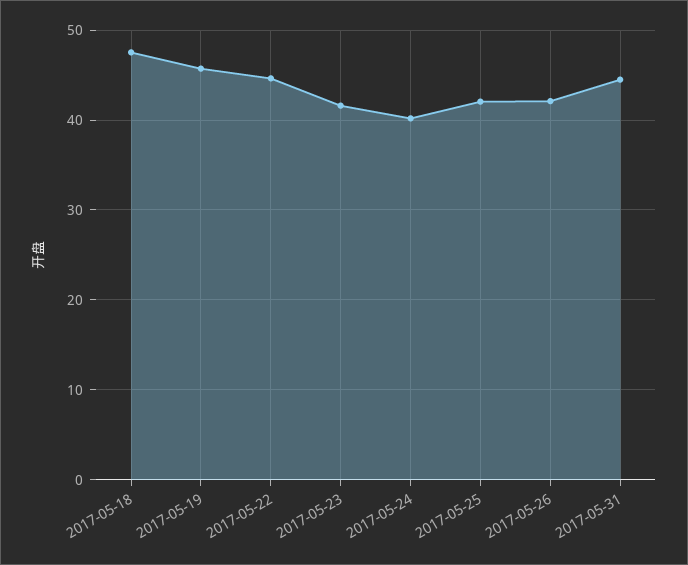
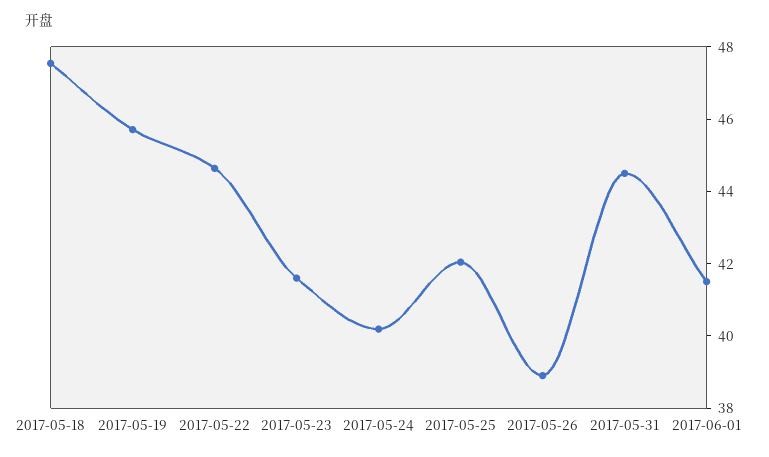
2017-05-26: 42 -> 39
2017-06-01: none -> 41.5

